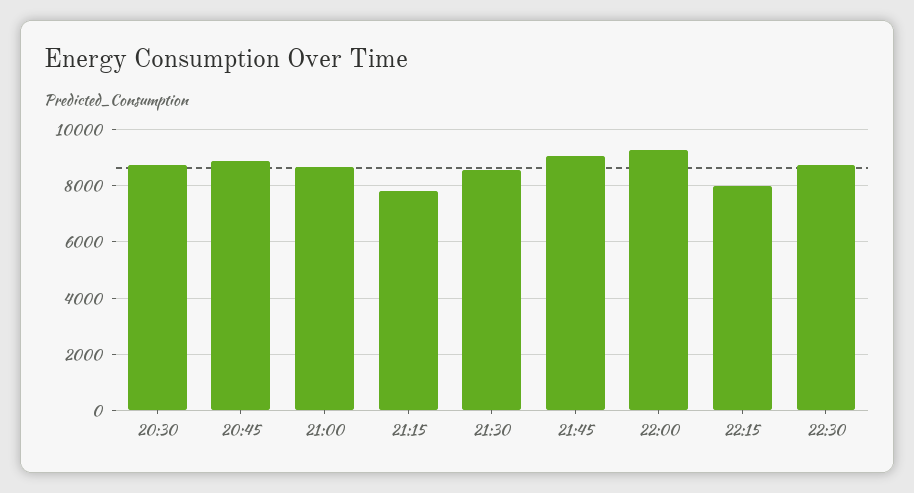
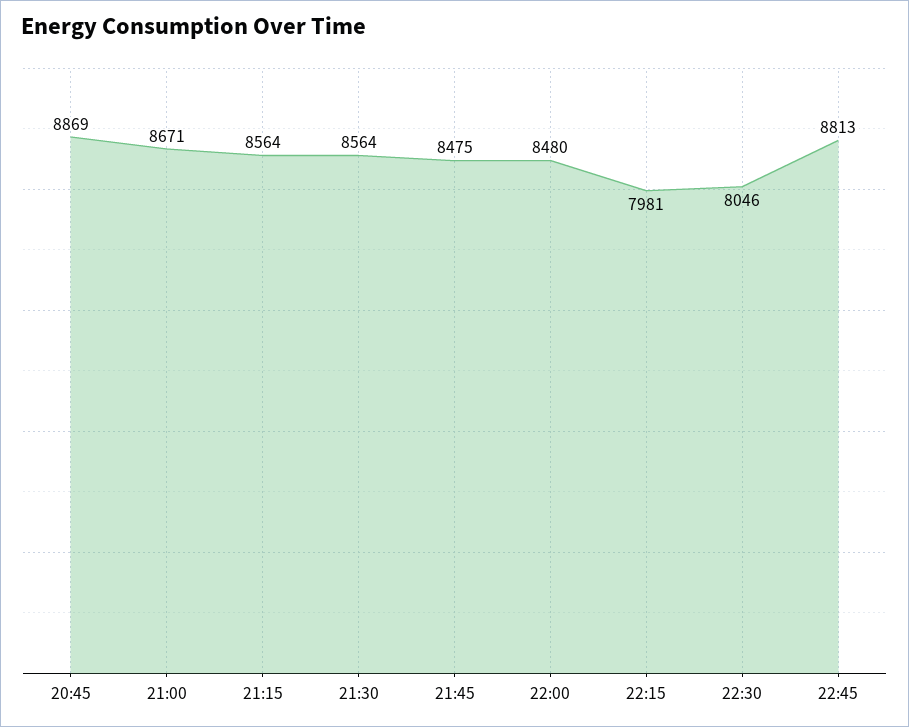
20:30: 8750 -> none
21:15: 7750 -> 8564
21:45: 9000 -> 8475
22:00: 9250 -> 8480
22:30: 8750 -> 8046
22:45: none -> 8813

